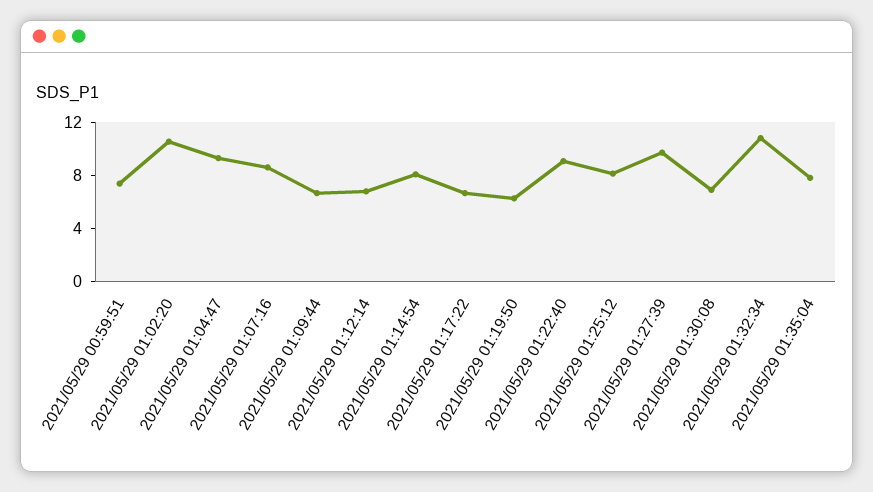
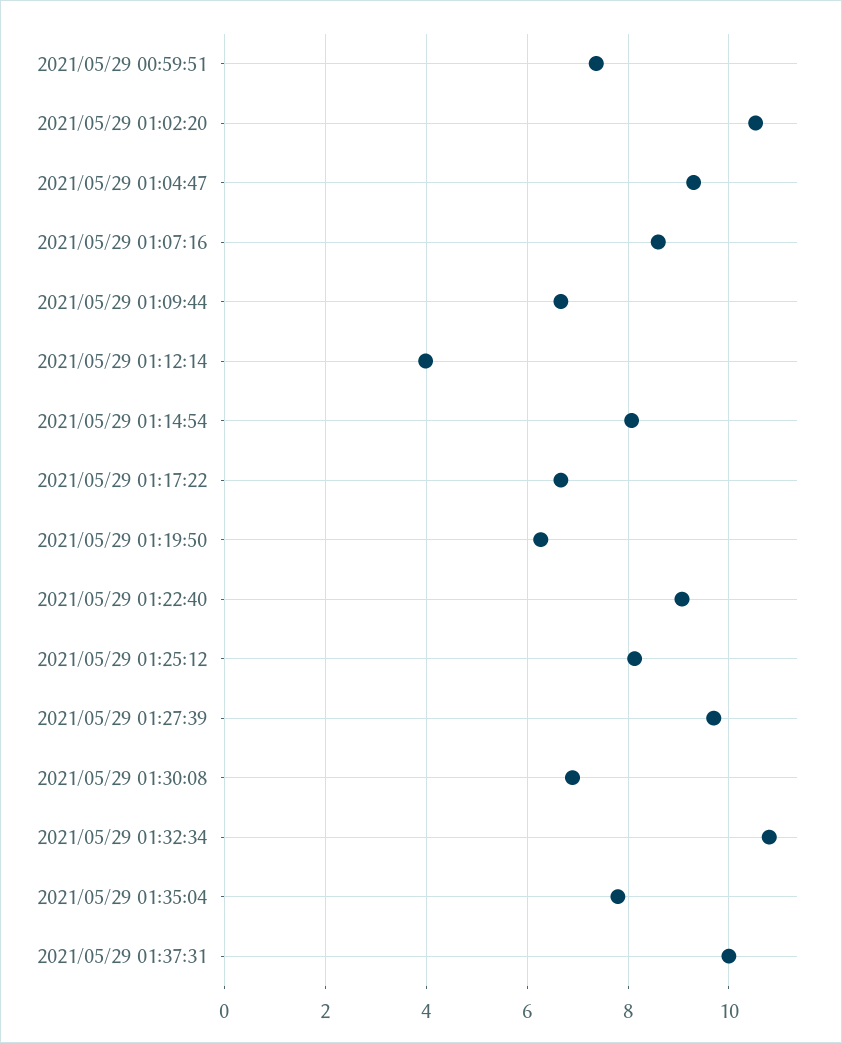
2021/05/29 01:12:14: 7 -> 4
2021/05/29 01:37:31: none -> 10

